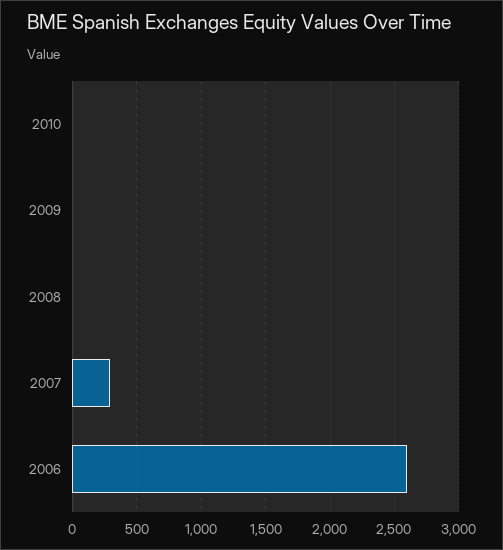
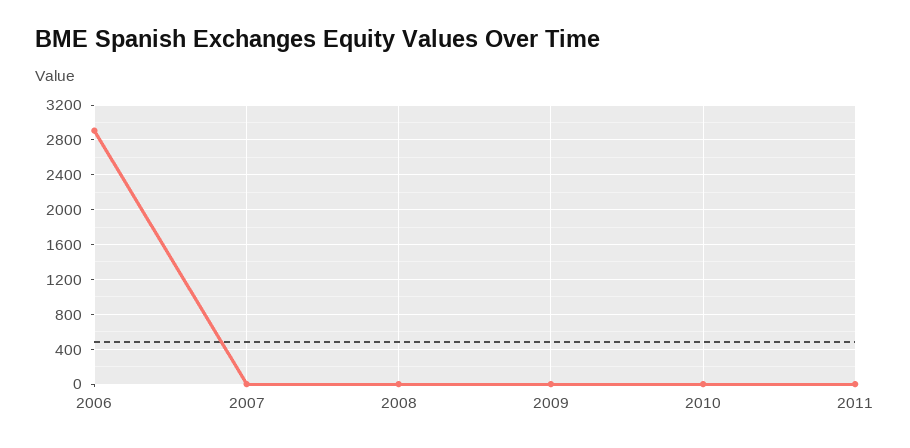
2007: 300 -> 0
2006: 2600 -> 2900
2011: none -> 0

